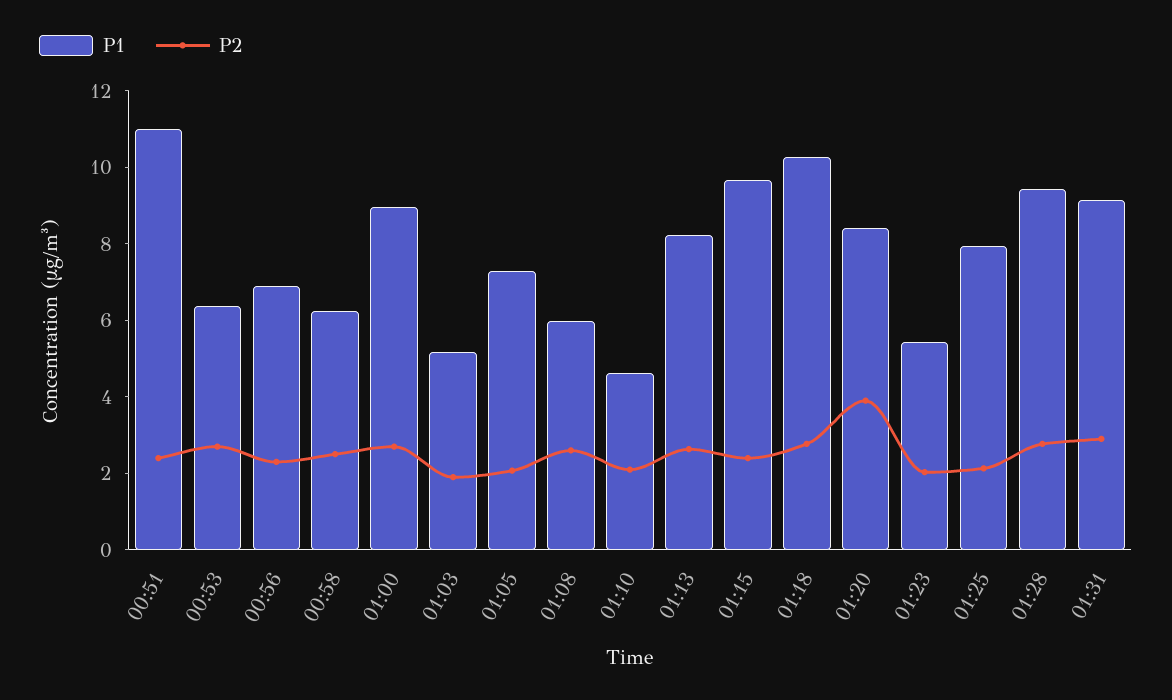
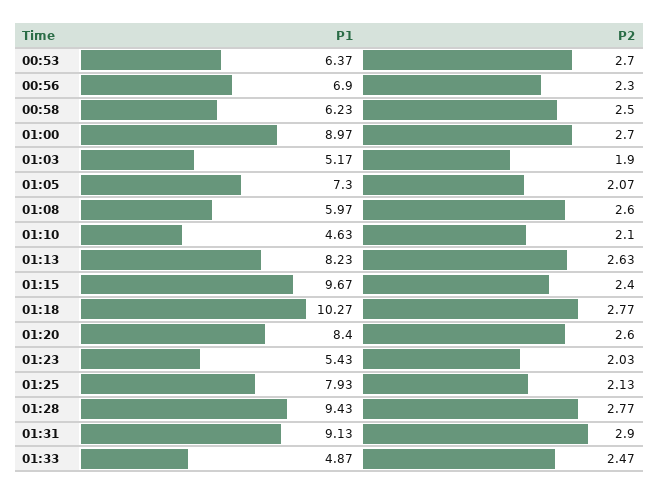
P1, 00:51: 11 -> none
P2, 00:51: 2.5 -> none
P2, 01:20: 4 -> 2.6
P1, 01:33: none -> 4.87
P2, 01:33: none -> 2.47

